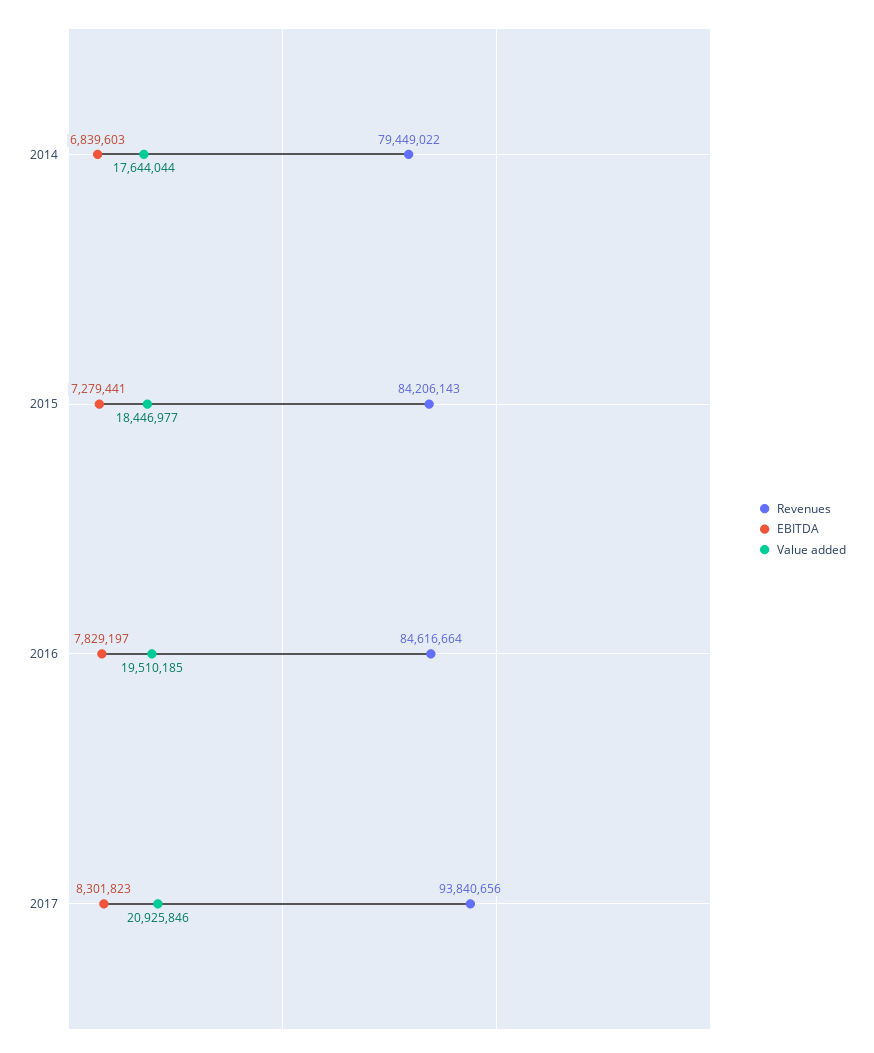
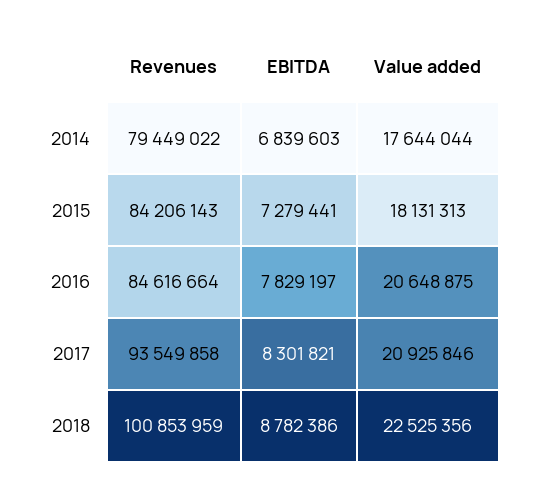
Value added, 2015: 18446977 -> 18131313
Value added, 2016: 19510185 -> 20648875
Revenues, 2017: 93840656 -> 93549858
EBITDA, 2017: 8301823 -> 8301821
Revenues, 2018: none -> 100853959
EBITDA, 2018: none -> 8782386
Value added, 2018: none -> 22525356

